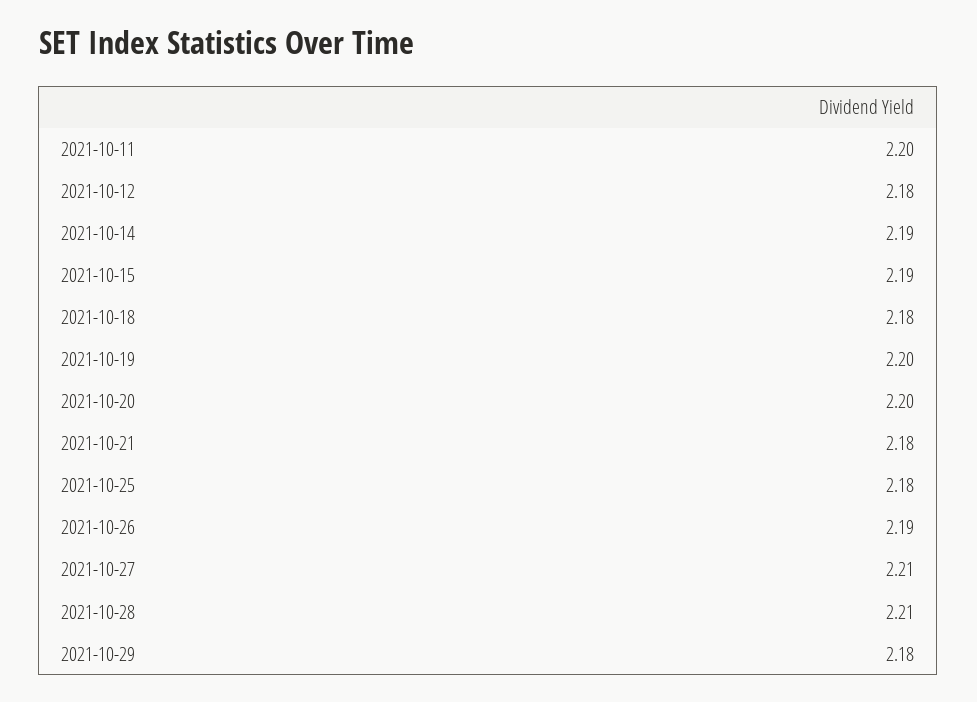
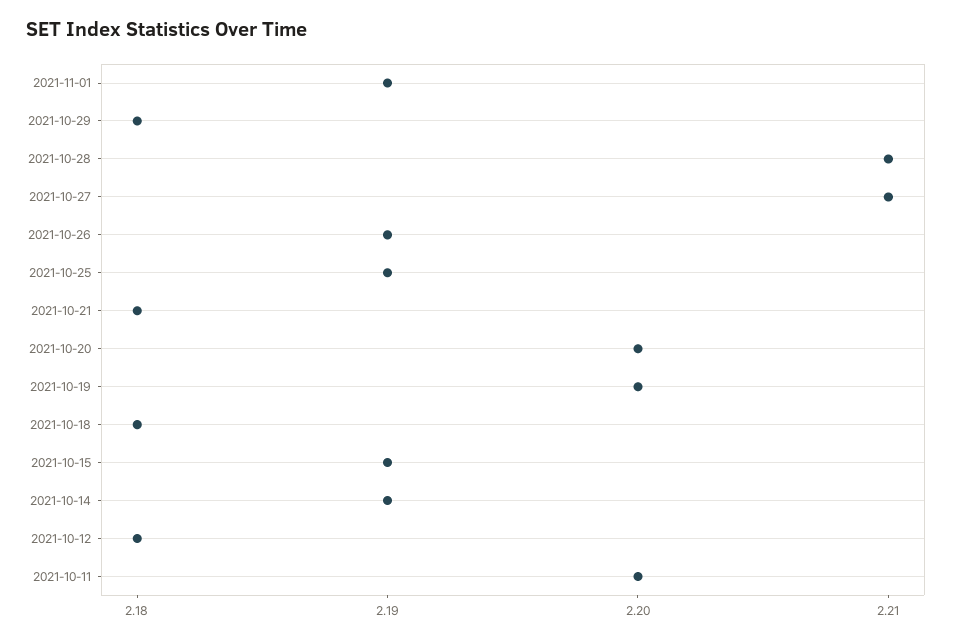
2021-10-25: 2.18 -> 2.19
2021-11-01: none -> 2.19

